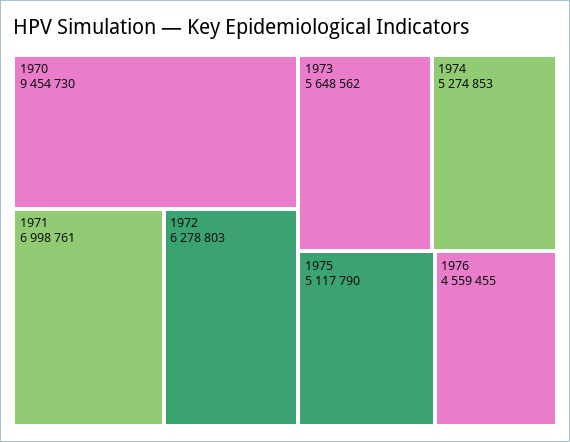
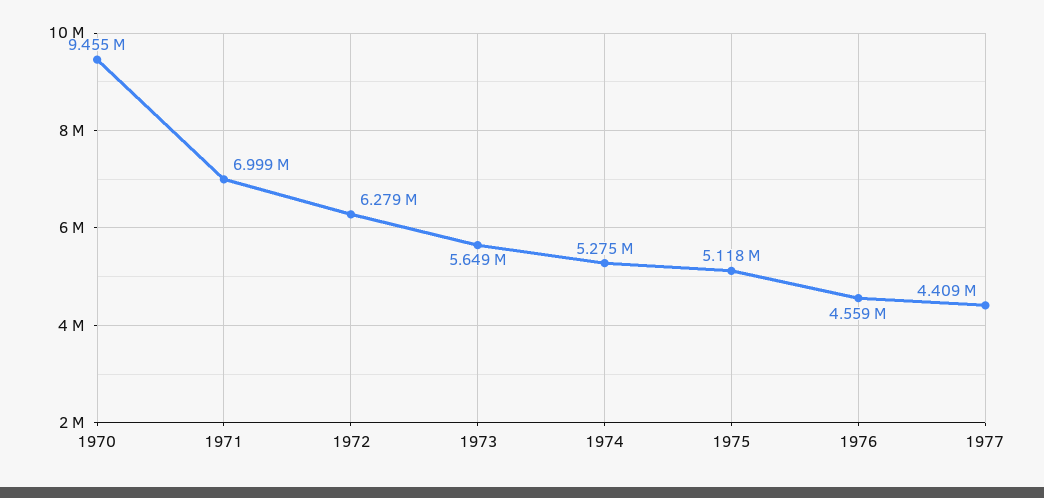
1977: none -> 4409000

